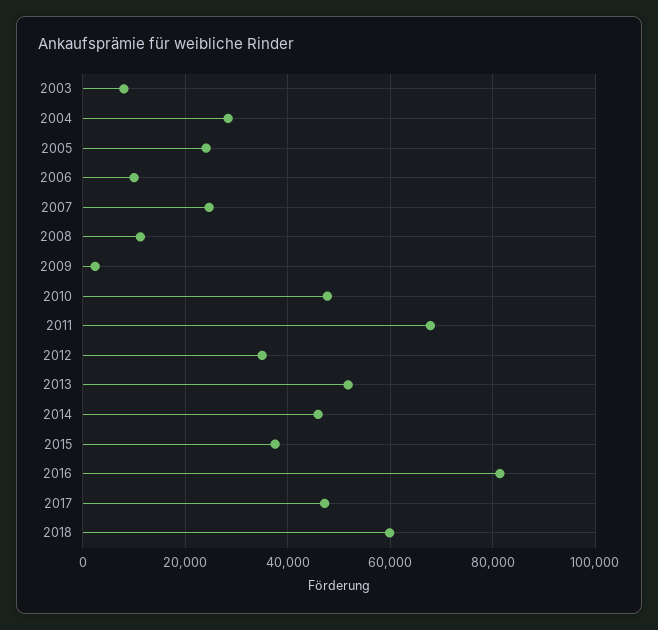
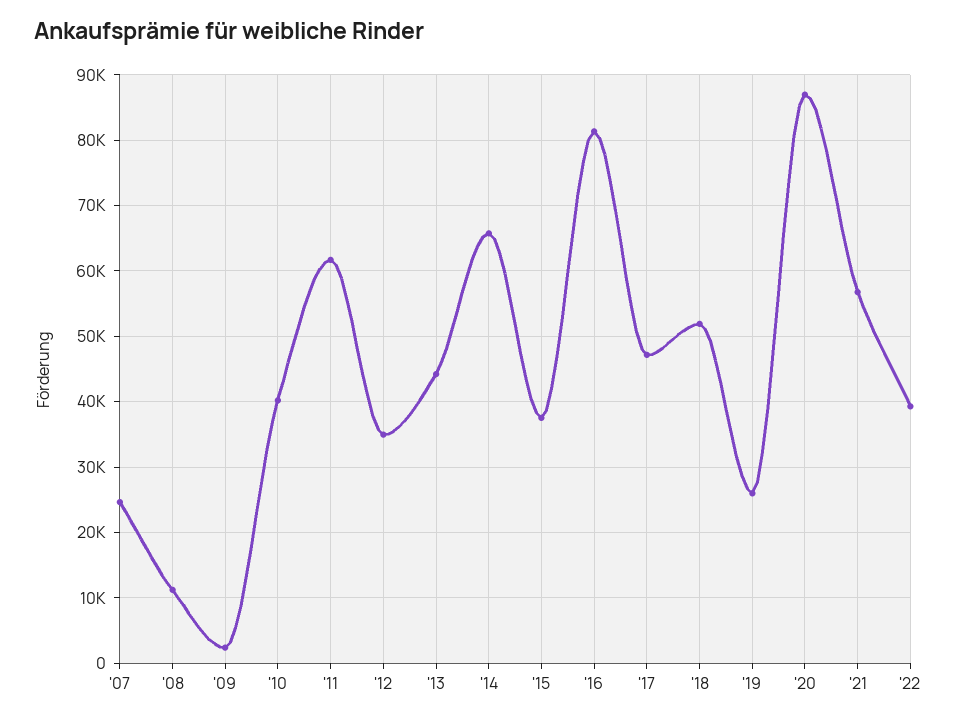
2003: 8000 -> none
2004: 28000 -> none
2005: 24000 -> none
2006: 10000 -> none
2010: 48000 -> 40000
2011: 68000 -> 62000
2013: 52000 -> 44000
2014: 46000 -> 66000
2018: 60000 -> 52000
'19: none -> 26000
'20: none -> 87000
'21: none -> 57000
'22: none -> 39000

